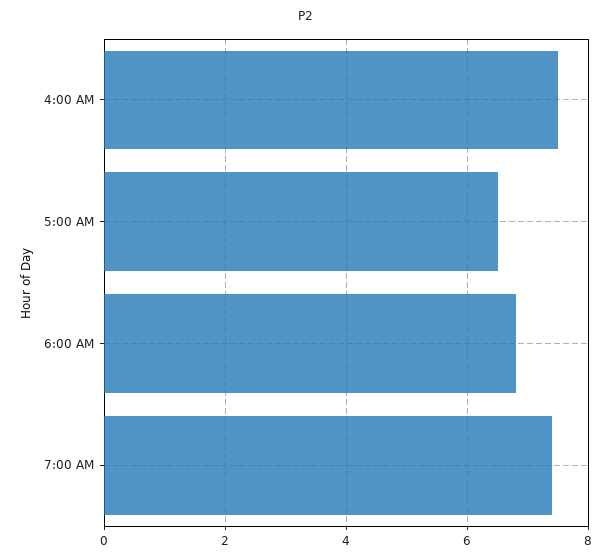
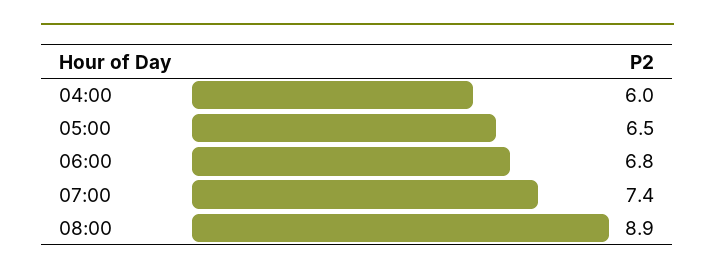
4:00 AM: 7.5 -> 6
08:00: none -> 8.9

